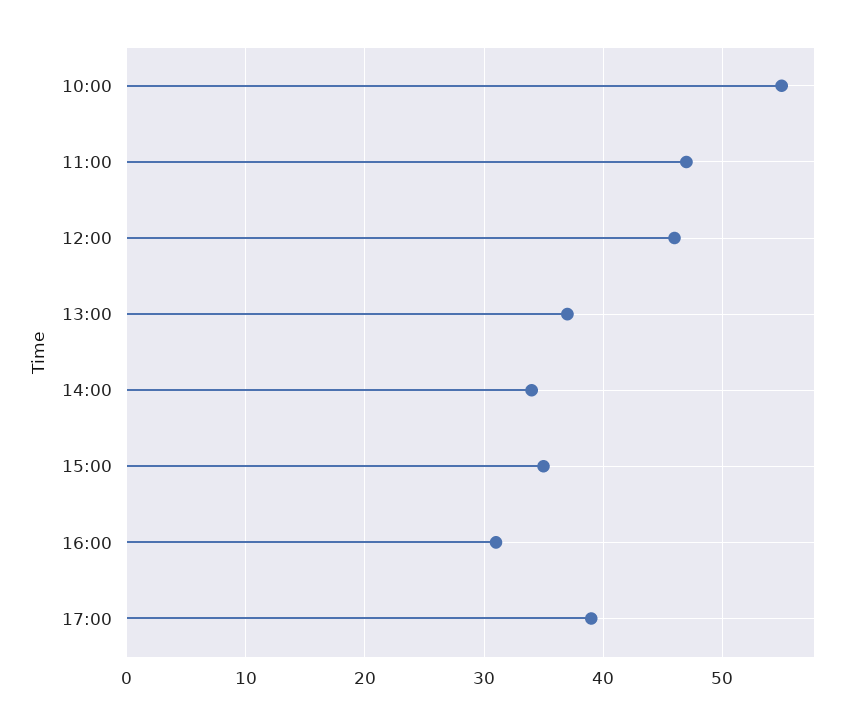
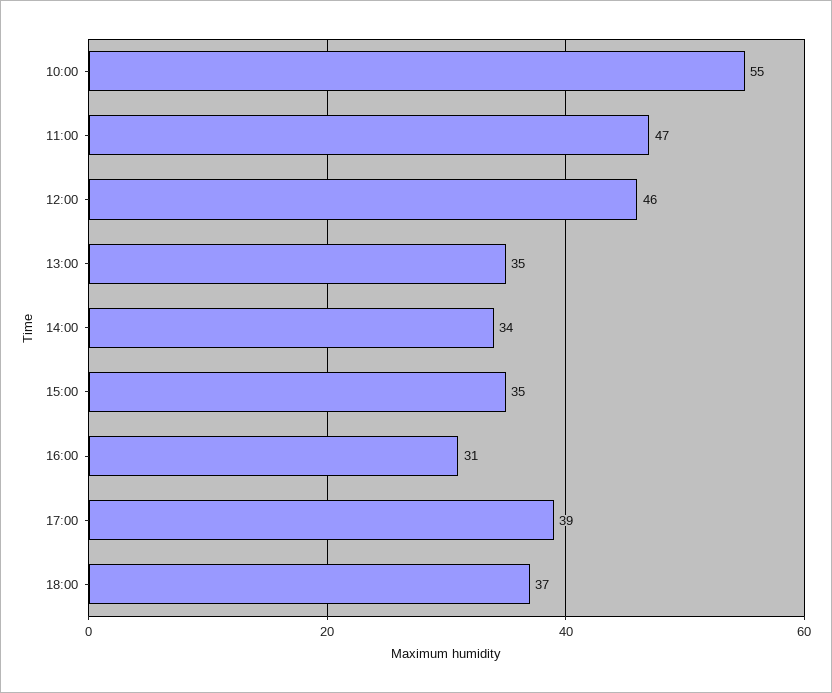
13:00: 37 -> 35
18:00: none -> 37

